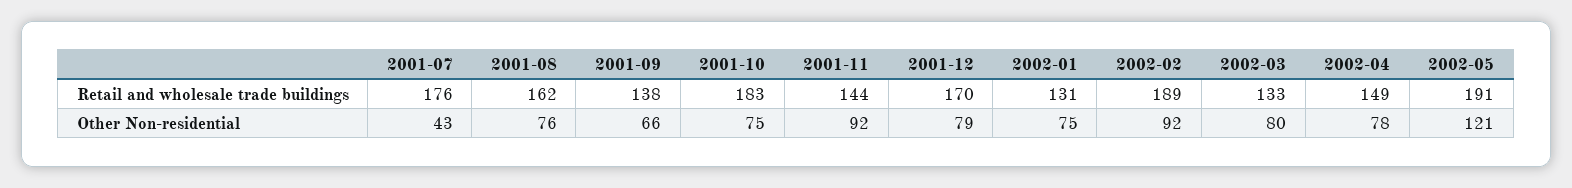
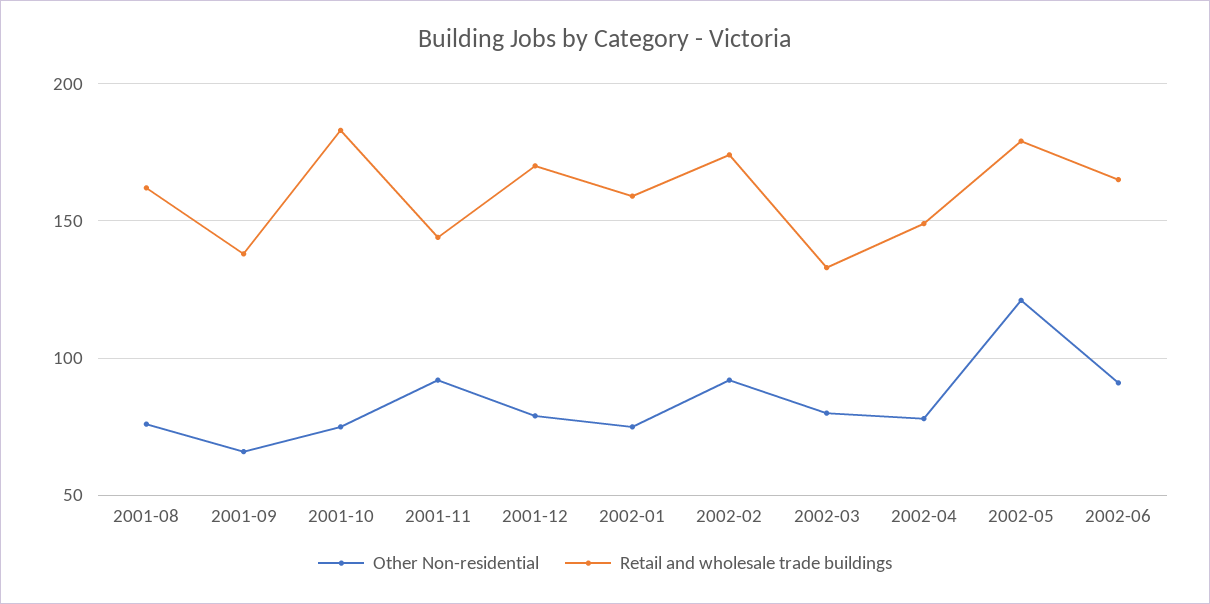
Retail and wholesale trade buildings, 2001-07: 176 -> none
Retail and wholesale trade buildings, 2002-01: 131 -> 160
Retail and wholesale trade buildings, 2002-02: 189 -> 175
Retail and wholesale trade buildings, 2002-05: 191 -> 180
Other Non-residential, 2001-07: 43 -> none
Other Non-residential, 2002-06: none -> 90
Retail and wholesale trade buildings, 2002-06: none -> 165

